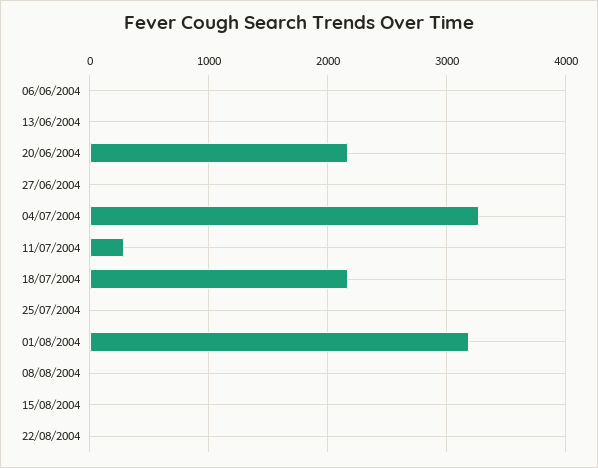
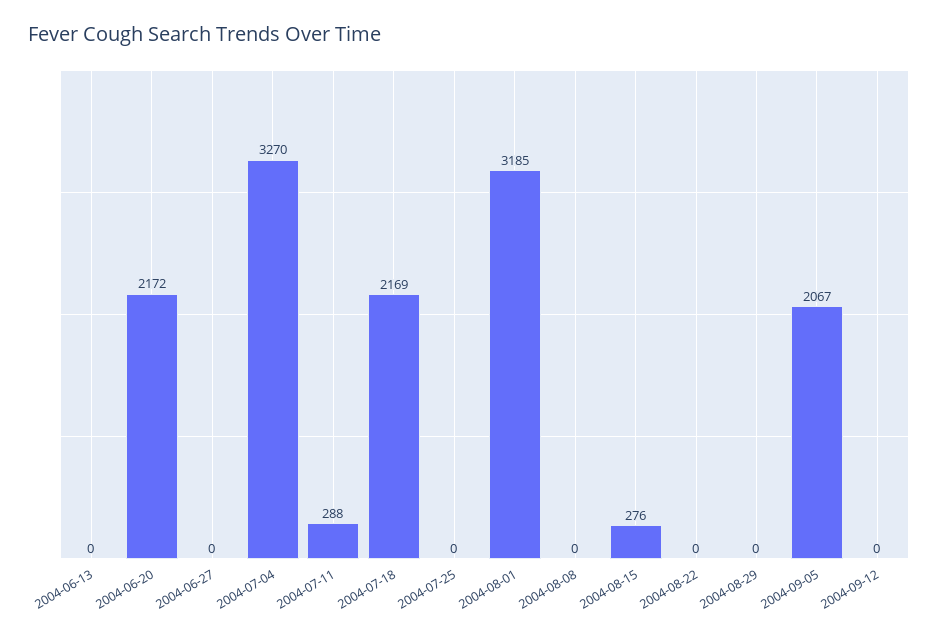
06/06/2004: 0 -> none
15/08/2004: 0 -> 276
2004-08-29: none -> 0
2004-09-05: none -> 2067
2004-09-12: none -> 0

